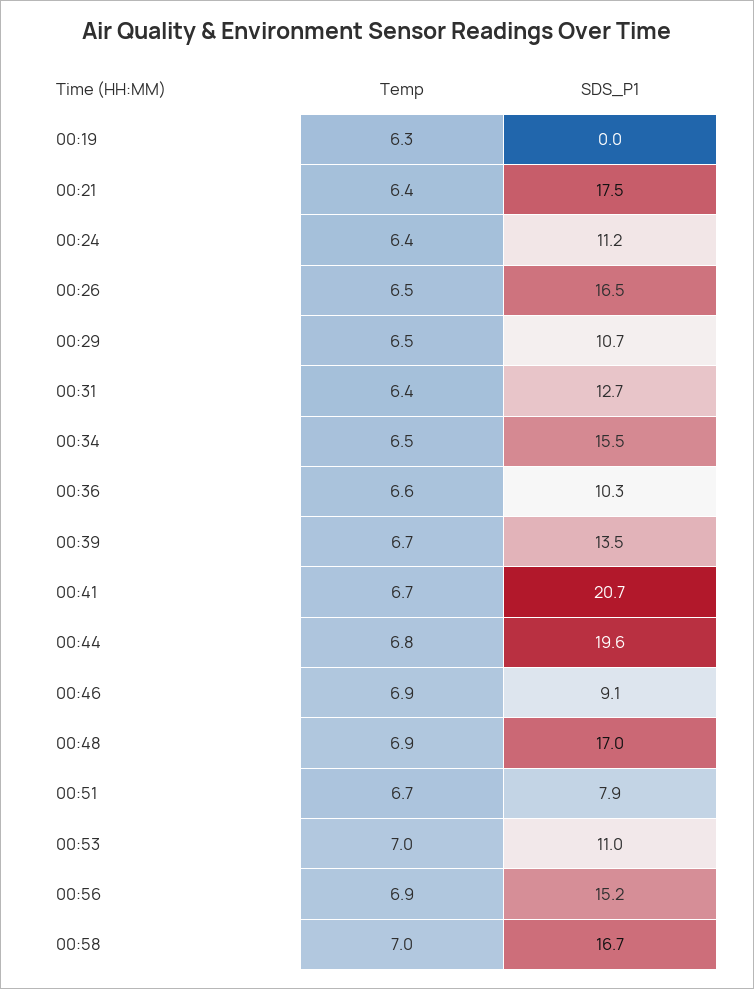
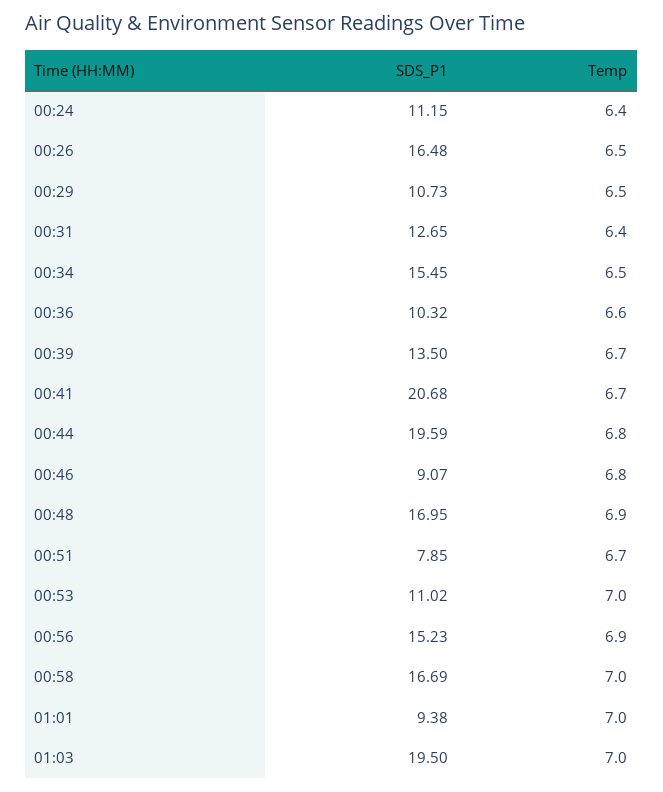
Temp, 00:19: 6.3 -> none
SDS_P1, 00:19: 0 -> none
Temp, 00:21: 6.4 -> none
SDS_P1, 00:21: 17.5 -> none
Temp, 00:46: 6.9 -> 6.8
SDS_P1, 01:01: none -> 9.38
Temp, 01:01: none -> 7
SDS_P1, 01:03: none -> 19.5
Temp, 01:03: none -> 7

